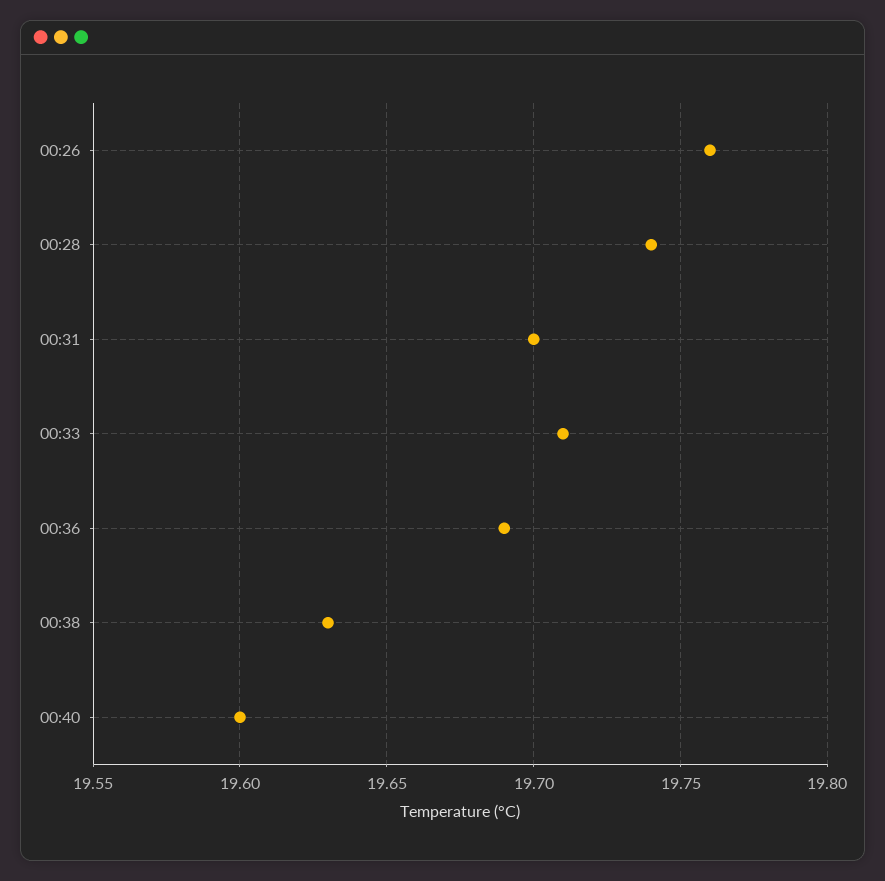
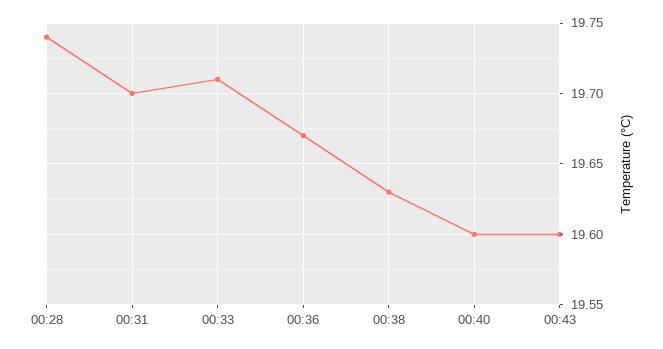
00:26: 19.76 -> none
00:36: 19.69 -> 19.67
00:43: none -> 19.6

